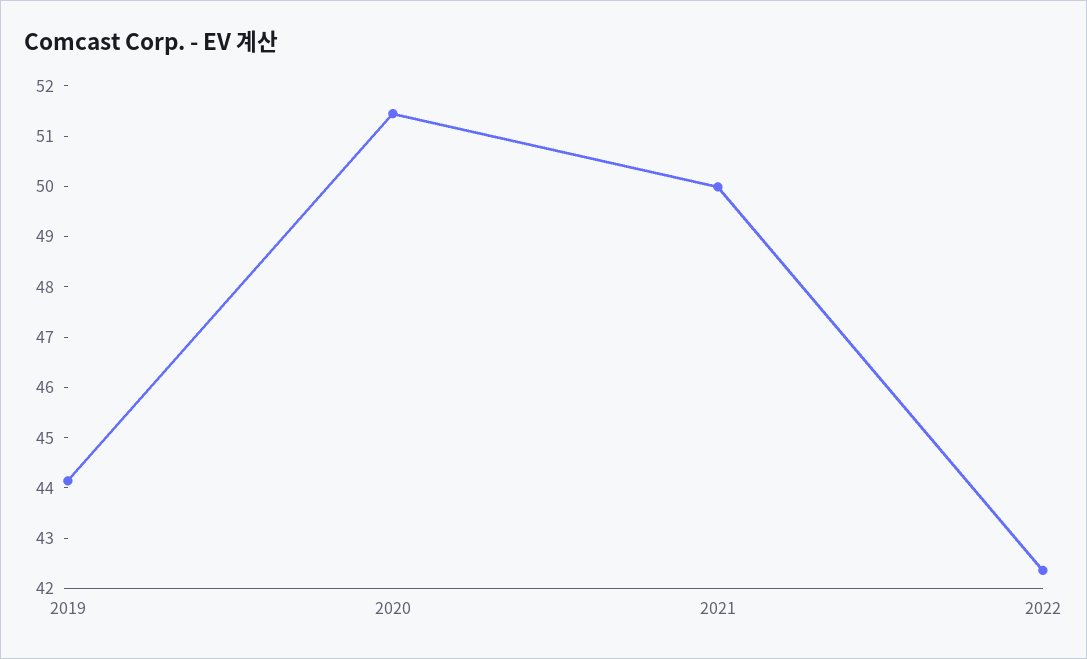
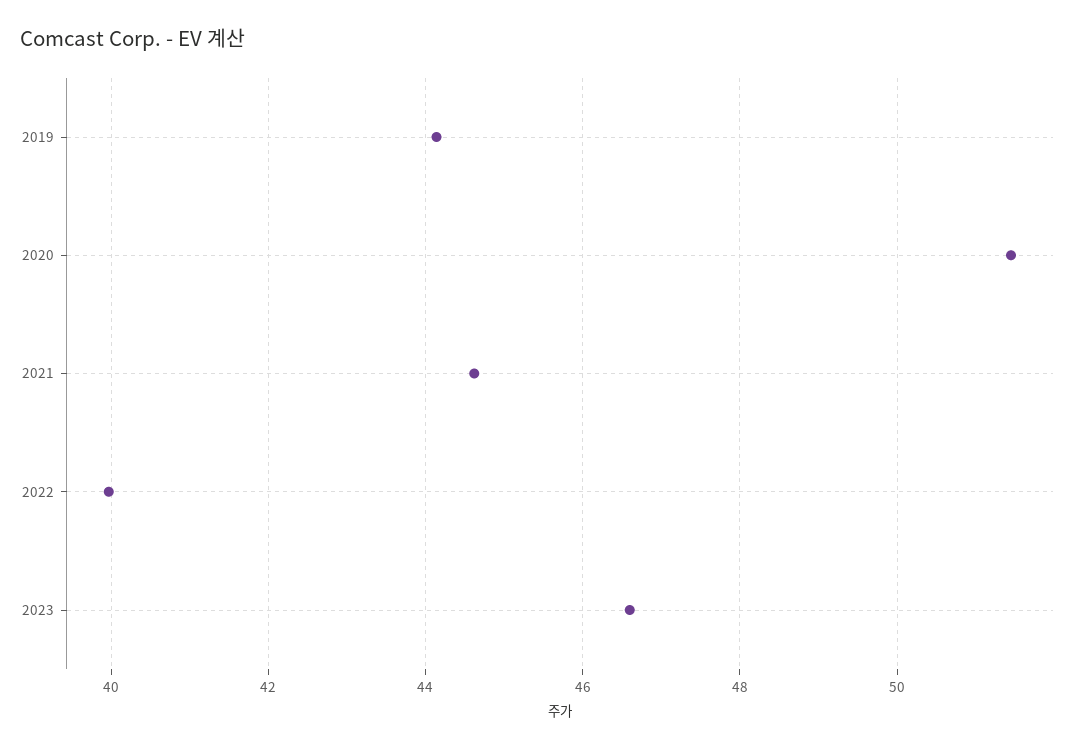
2021: 50 -> 44.6
2022: 42.4 -> 40
2023: none -> 46.6

